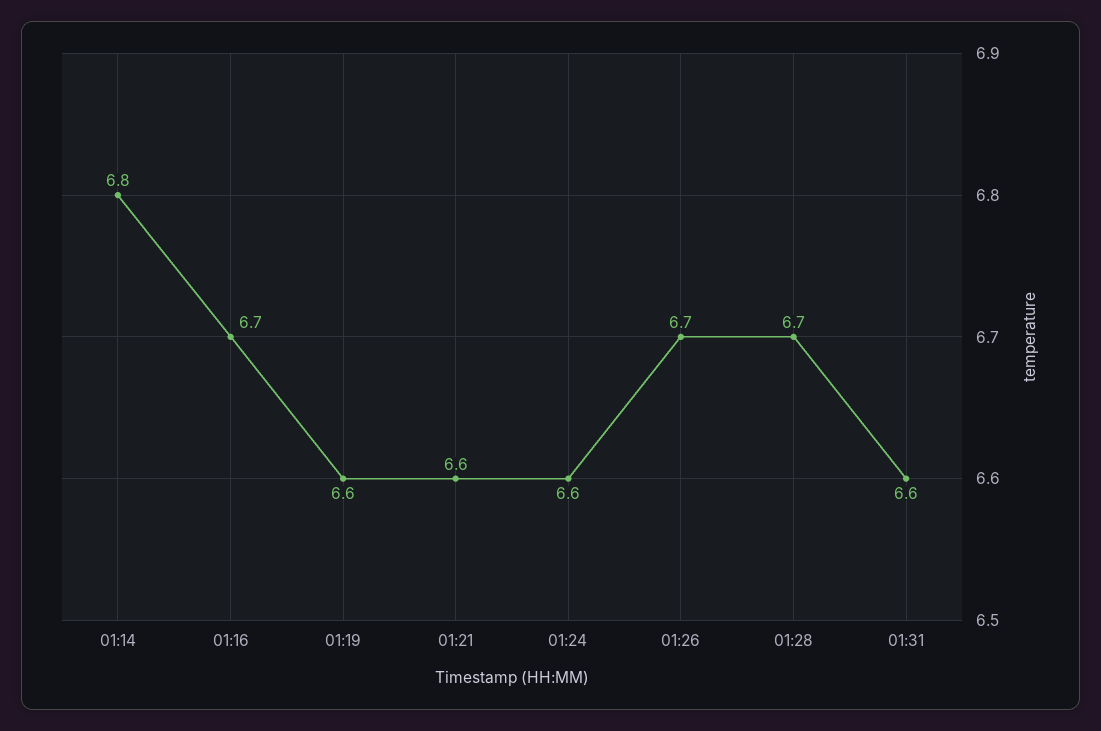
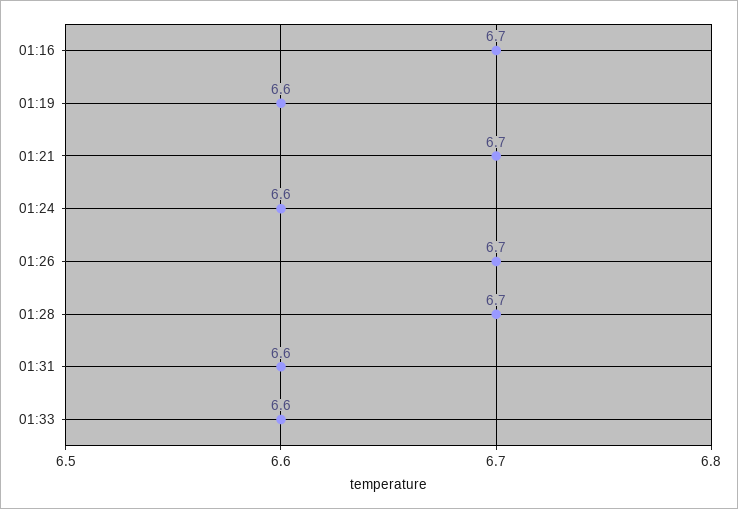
01:14: 6.8 -> none
01:21: 6.6 -> 6.7
01:33: none -> 6.6

